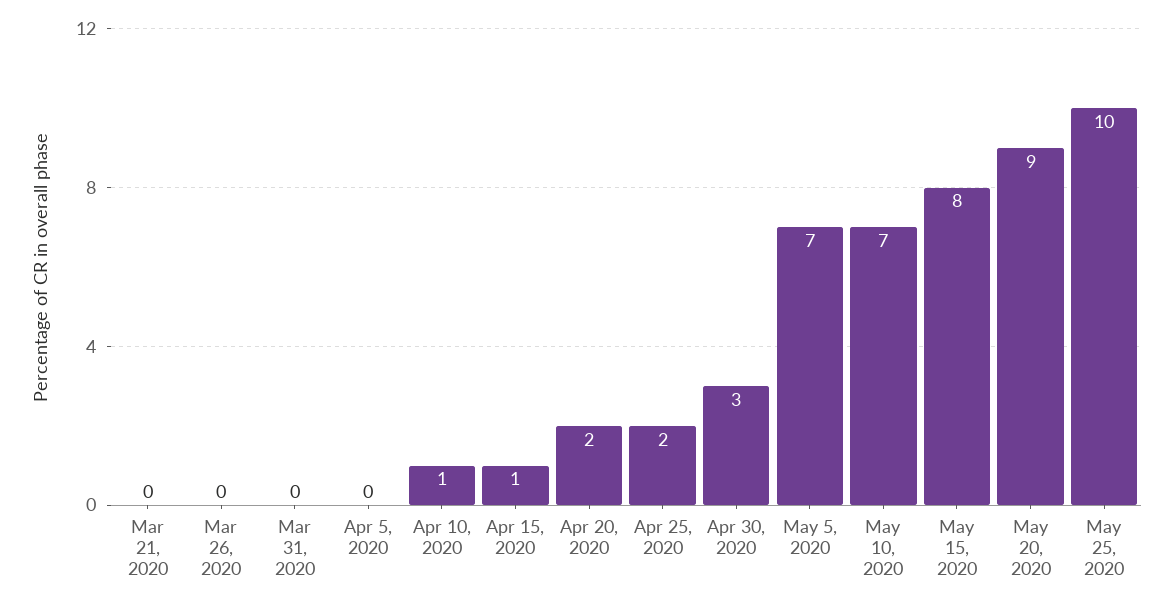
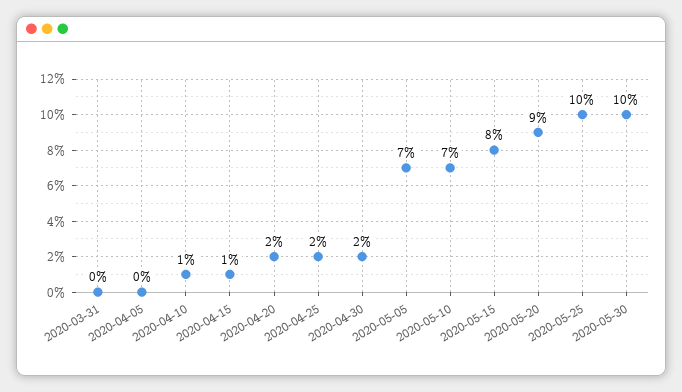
Mar 21, 2020: 0 -> none
Mar 26, 2020: 0 -> none
Apr 30, 2020: 3 -> 2
2020-05-30: none -> 10

